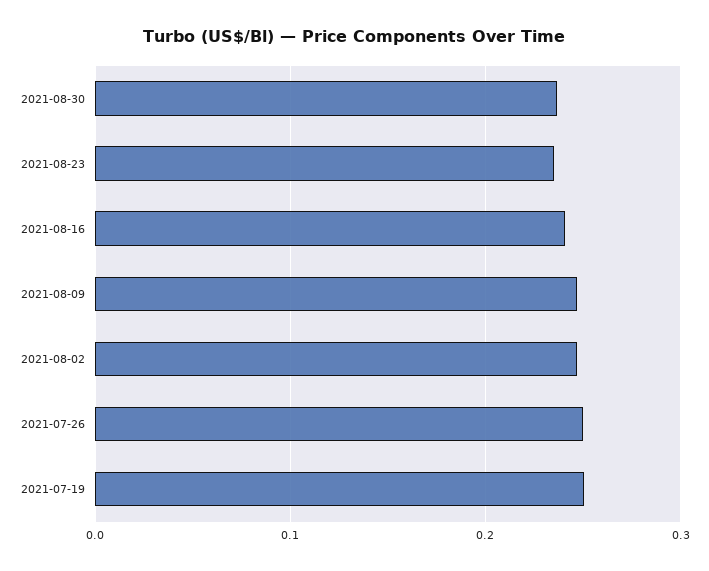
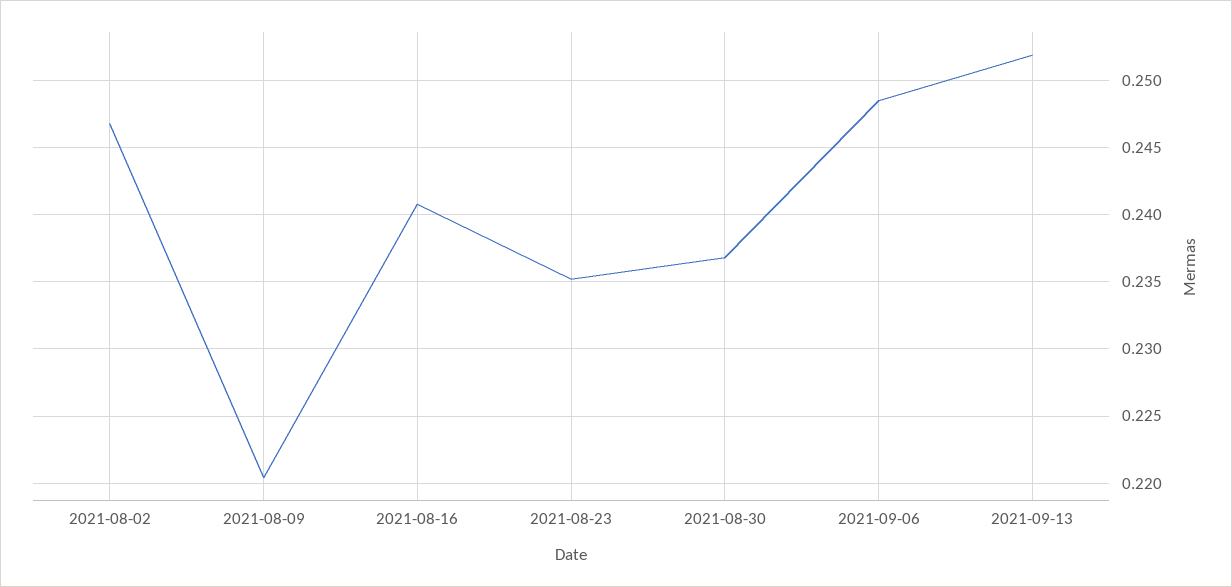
2021-08-09: 0.25 -> 0.2205
2021-07-26: 0.25 -> none
2021-07-19: 0.25 -> none
2021-09-06: none -> 0.2485
2021-09-13: none -> 0.252

